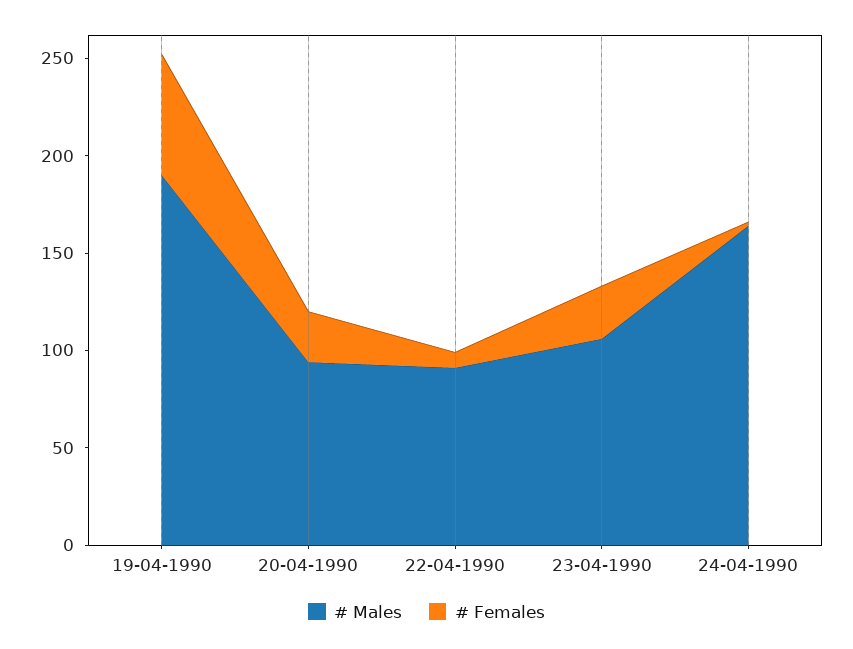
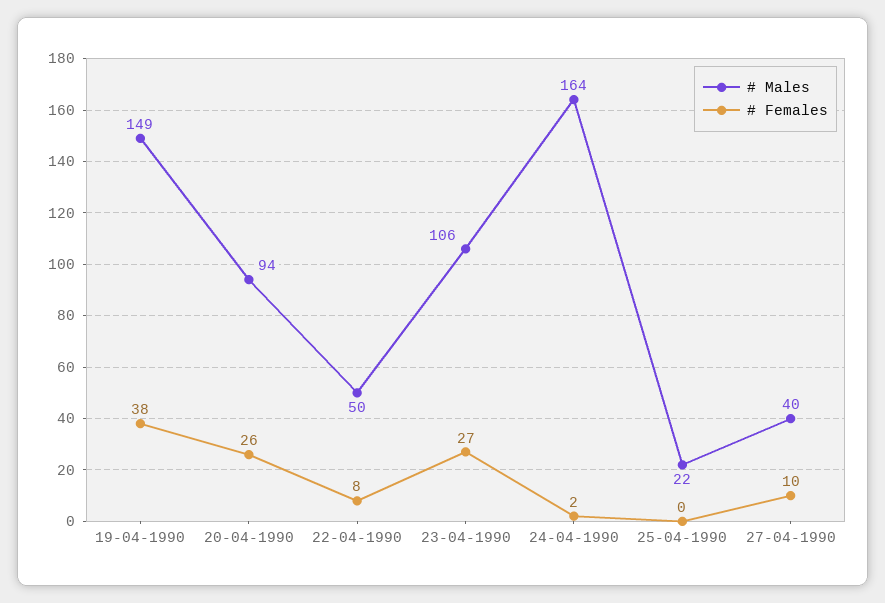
# Males, 19-04-1990: 190 -> 149
# Females, 19-04-1990: 60 -> 38
# Males, 22-04-1990: 90 -> 50
# Males, 25-04-1990: none -> 22
# Females, 25-04-1990: none -> 0
# Males, 27-04-1990: none -> 40
# Females, 27-04-1990: none -> 10

